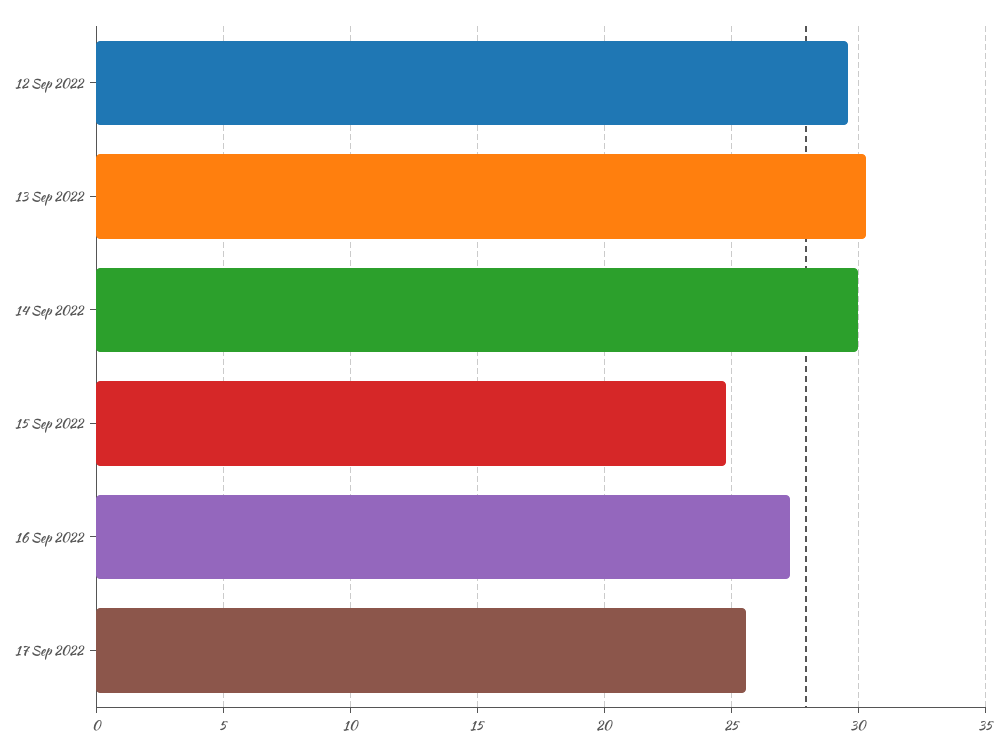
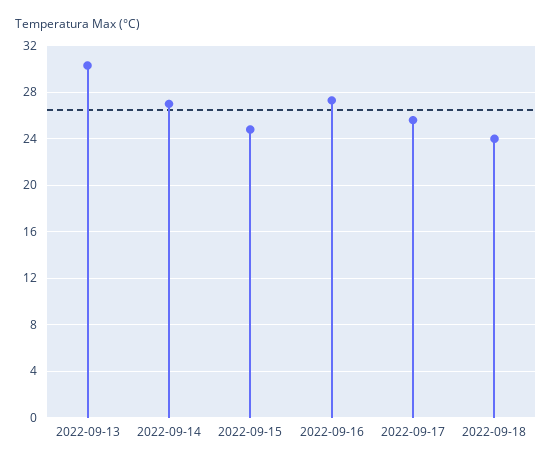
12 Sep 2022: 29.5 -> none
14 Sep 2022: 30 -> 27
2022-09-18: none -> 24

